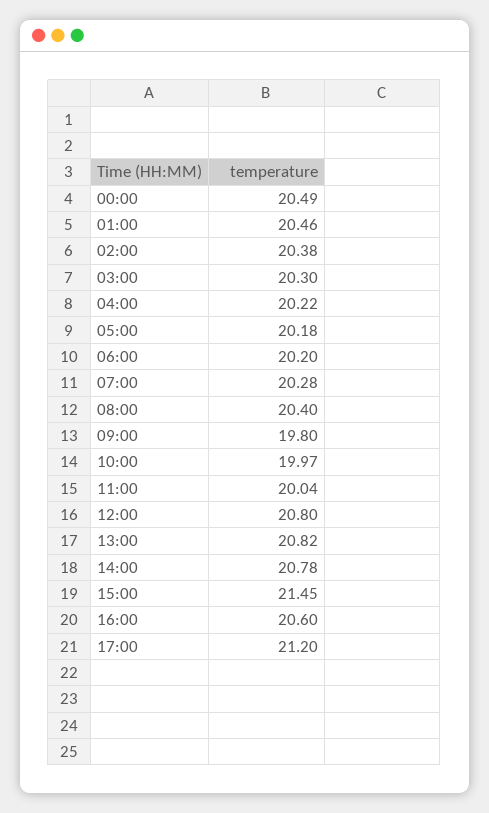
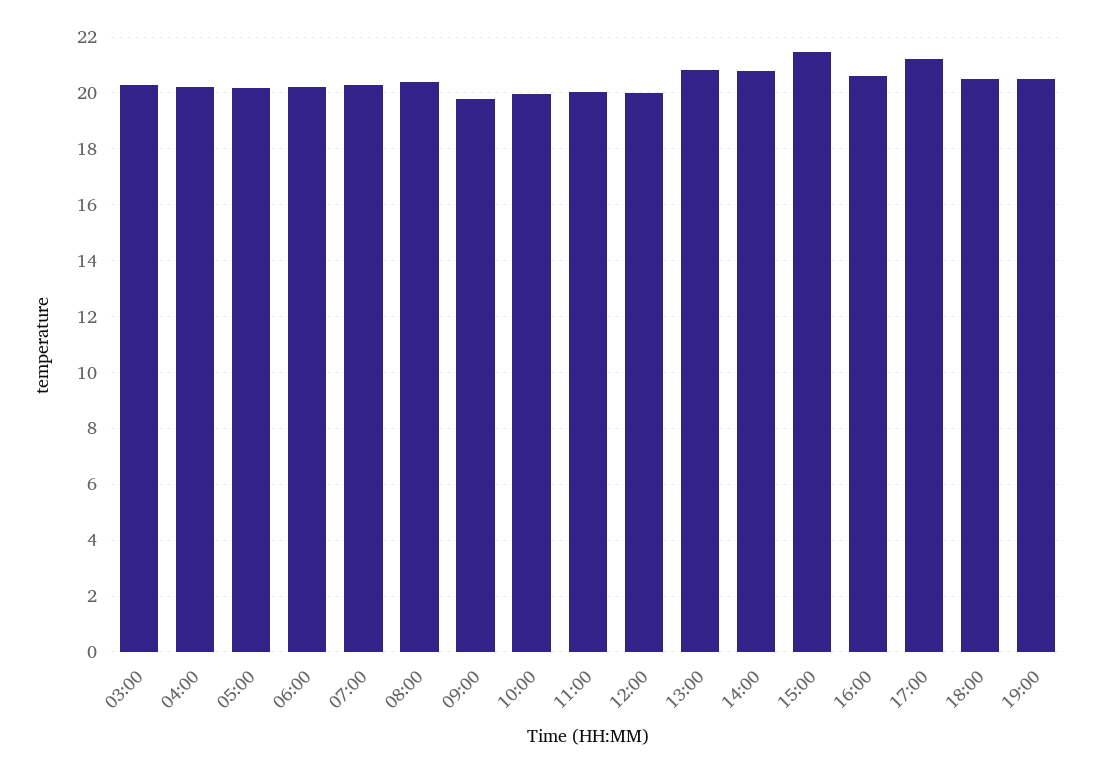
00:00: 20.49 -> none
01:00: 20.46 -> none
02:00: 20.38 -> none
12:00: 20.8 -> 20
18:00: none -> 20.5
19:00: none -> 20.5

